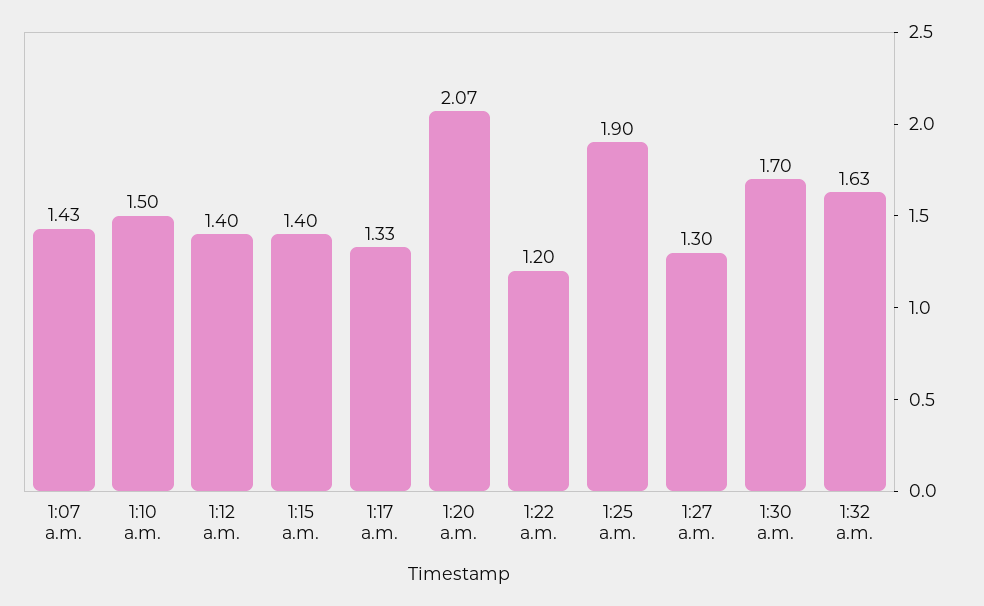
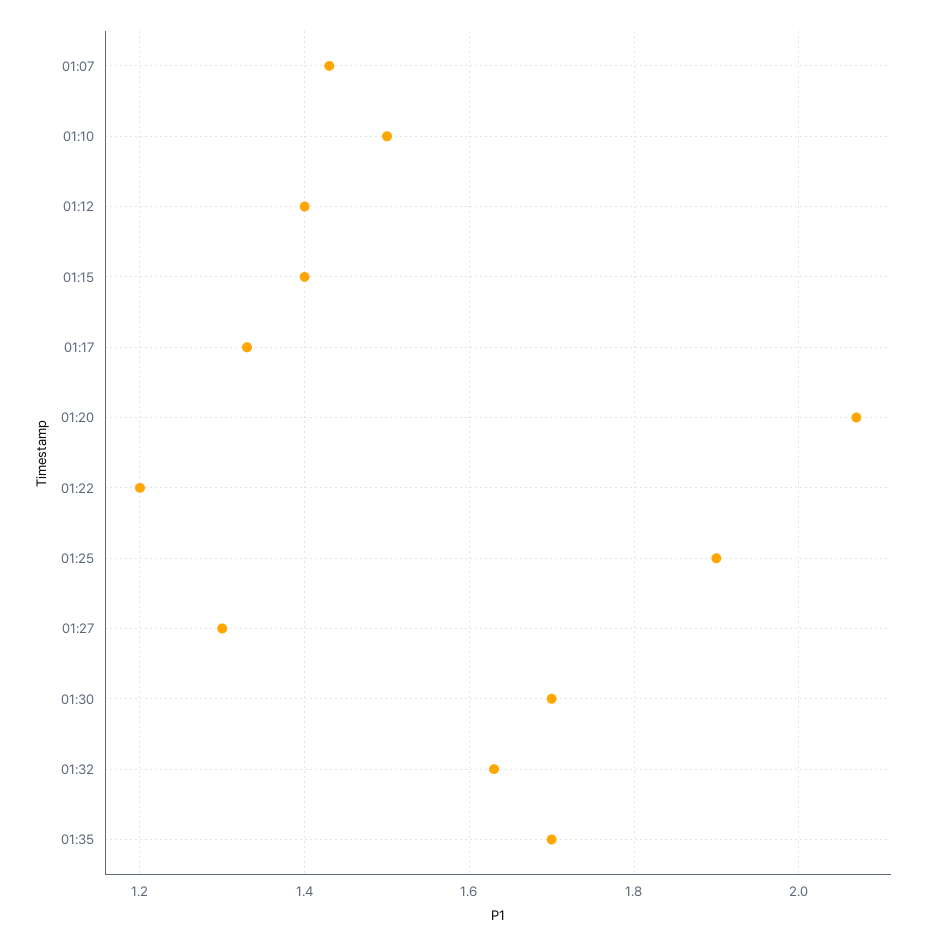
01:35: none -> 1.7

